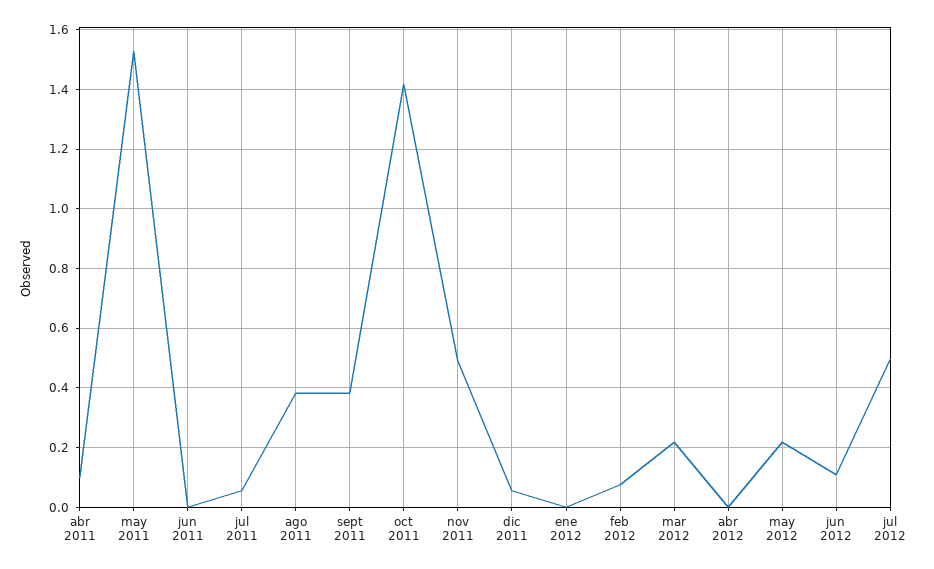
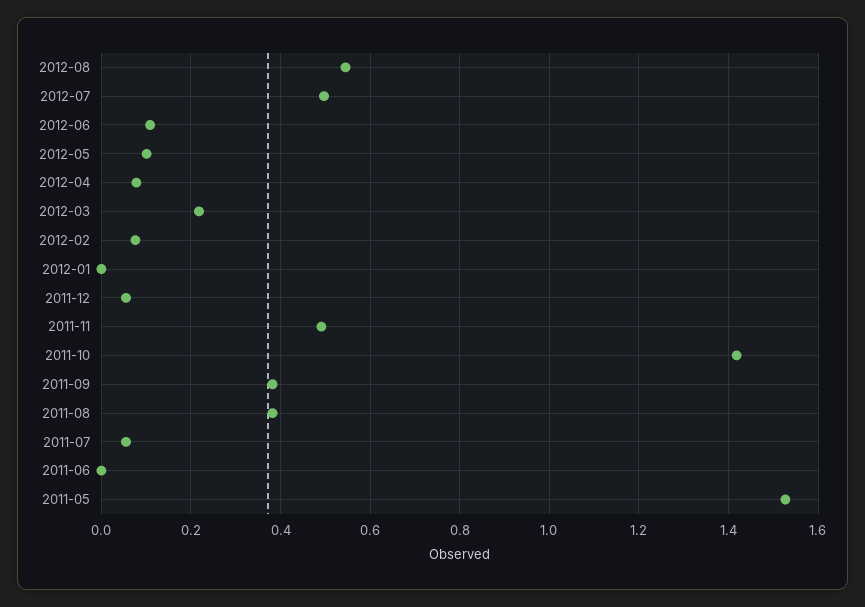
abr 2011: 0.1 -> none
abr 2012: 0 -> 0.08
may 2012: 0.225 -> 0.1
2012-08: none -> 0.54

